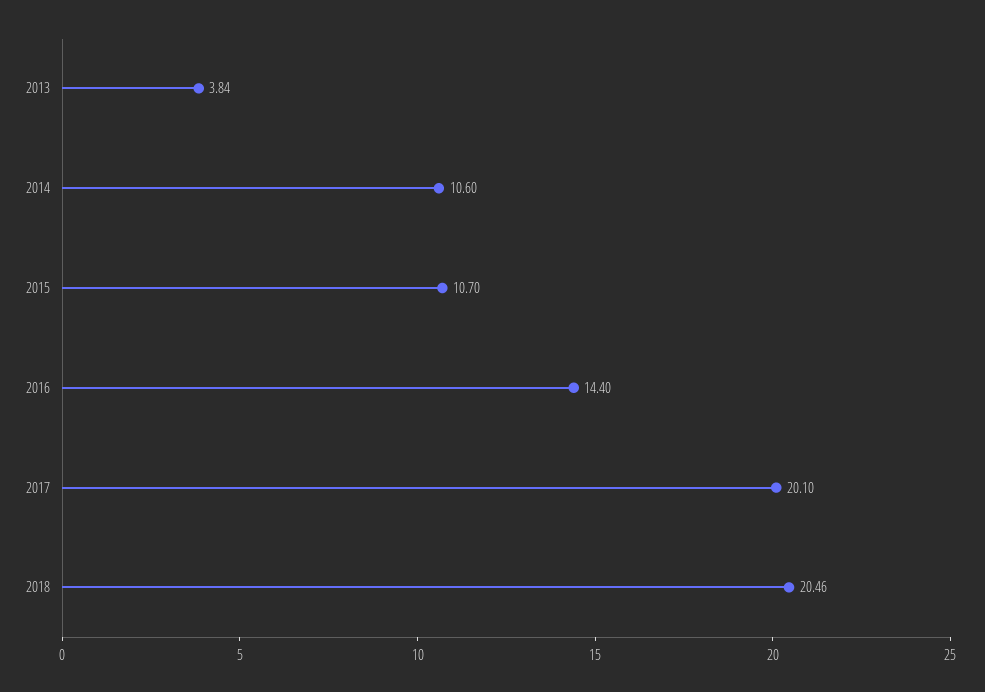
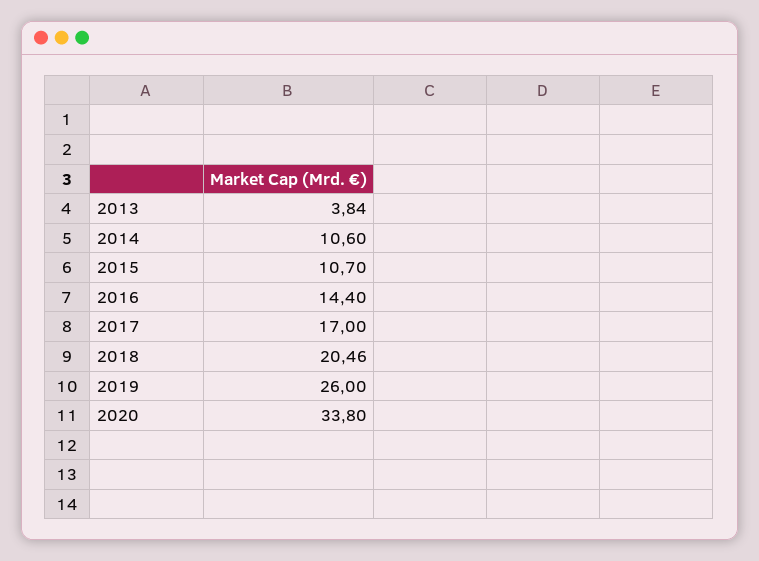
2017: 20.1 -> 17
2019: none -> 26
2020: none -> 33.8

